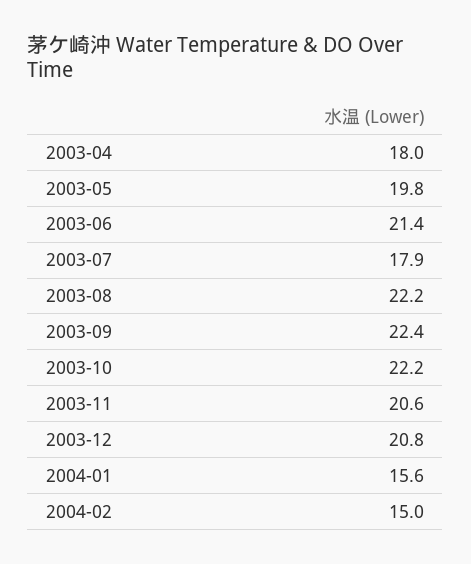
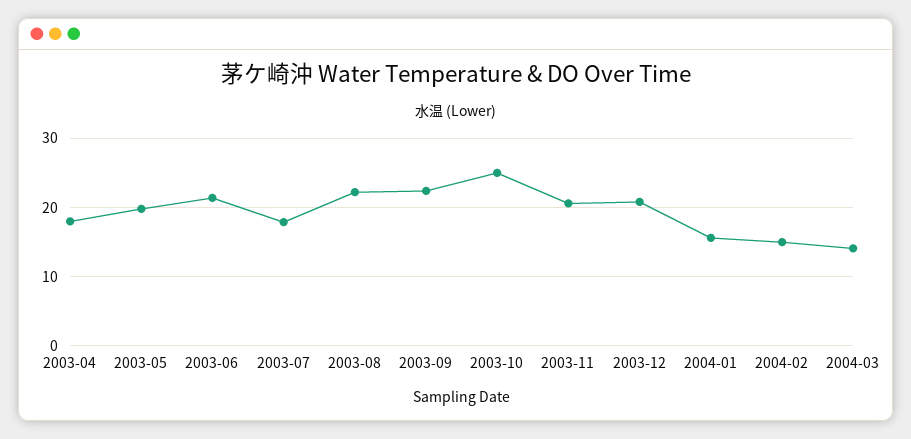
2003-10: 22.2 -> 25
2004-03: none -> 14

